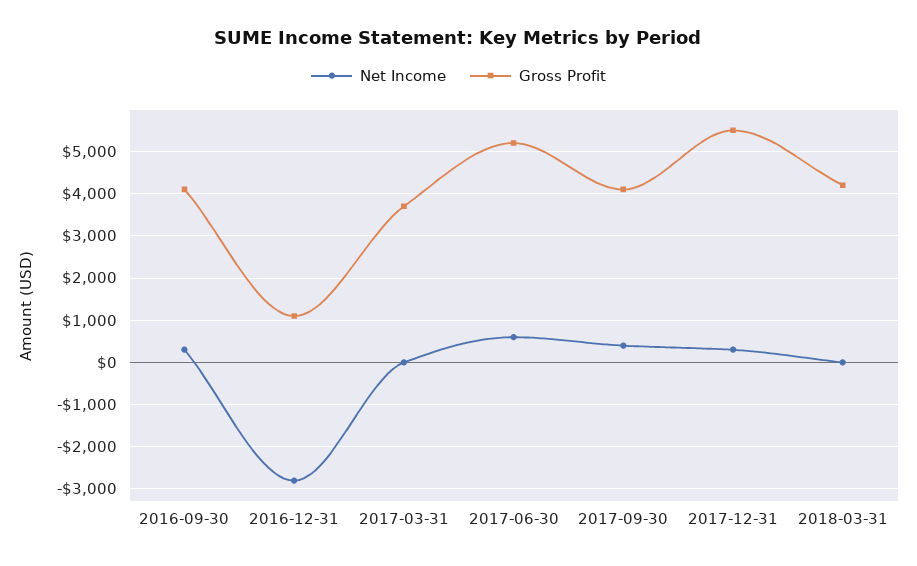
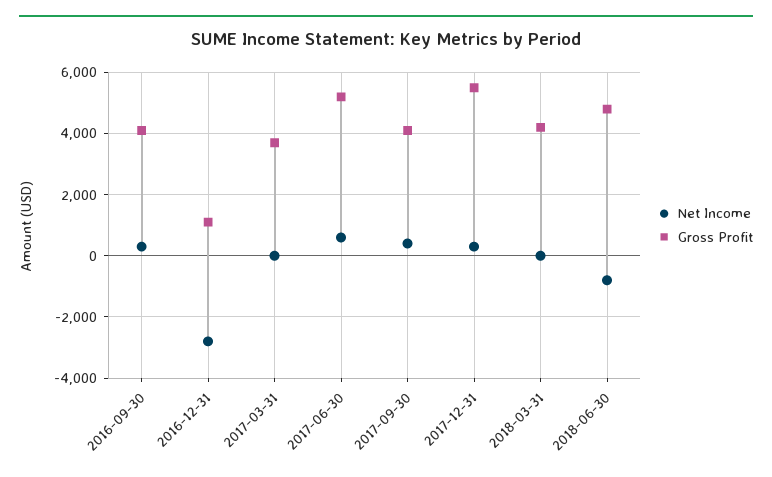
Net Income, 2018-06-30: none -> -800
Gross Profit, 2018-06-30: none -> 4800

